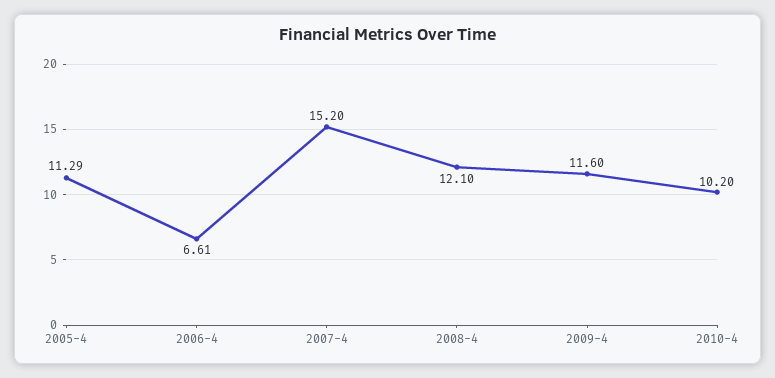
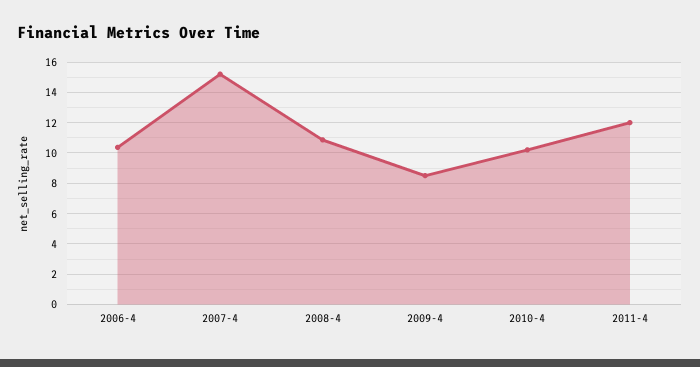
2005-4: 11.29 -> none
2006-4: 6.61 -> 10.5
2008-4: 12.1 -> 11
2009-4: 11.6 -> 8.5
2011-4: none -> 12

